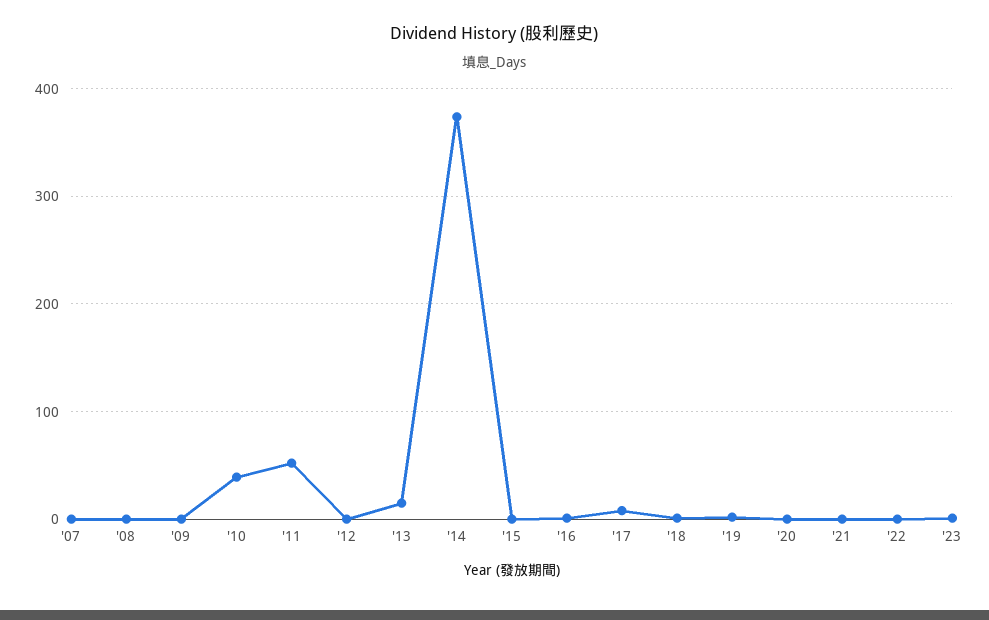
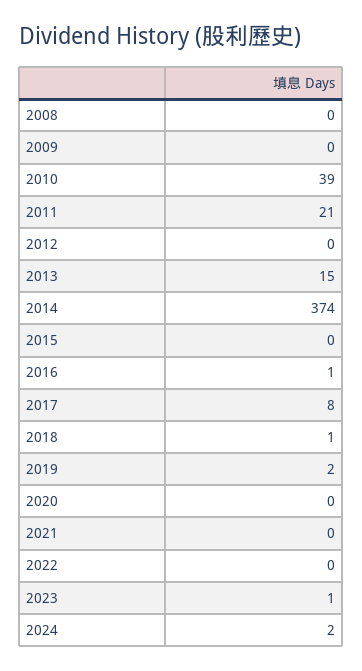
'07: 0 -> none
'11: 50 -> 21
2024: none -> 2

